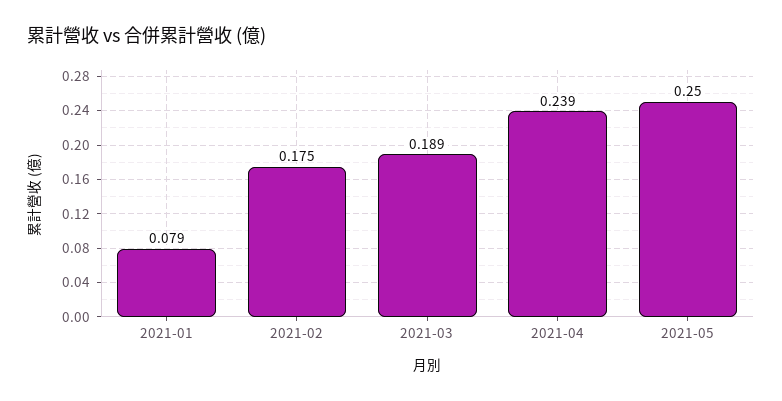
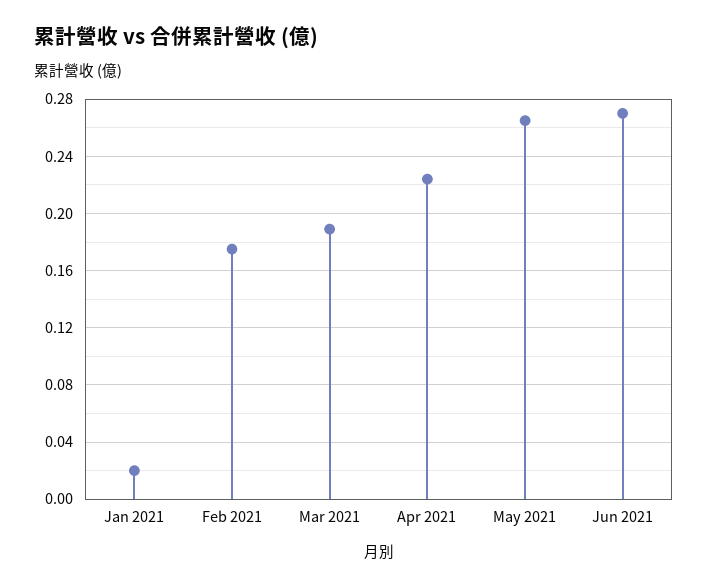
2021-01: 0.079 -> 0.02
2021-04: 0.239 -> 0.225
2021-05: 0.25 -> 0.265
Jun 2021: none -> 0.27

